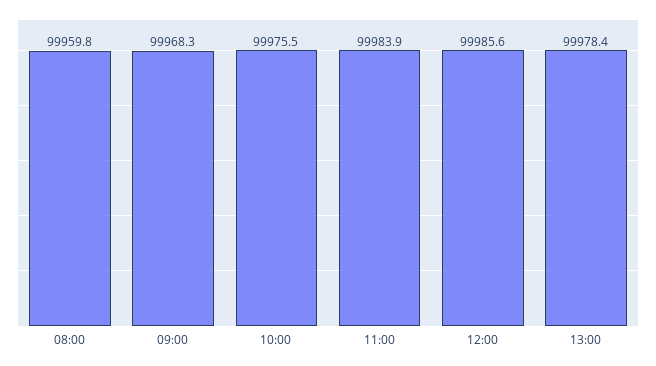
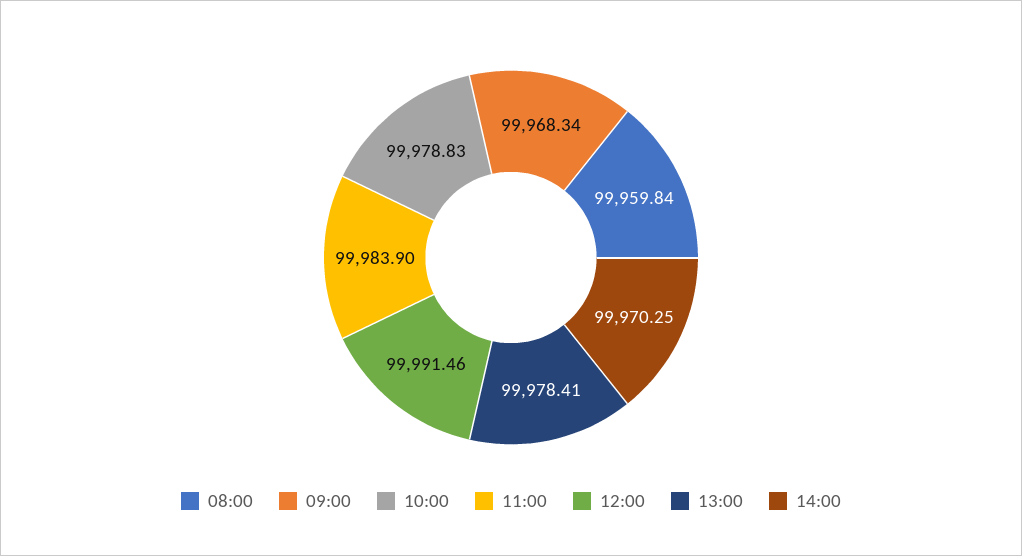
10:00: 99975.5 -> 99978.83
12:00: 99985.6 -> 99991.46
14:00: none -> 99970.25

